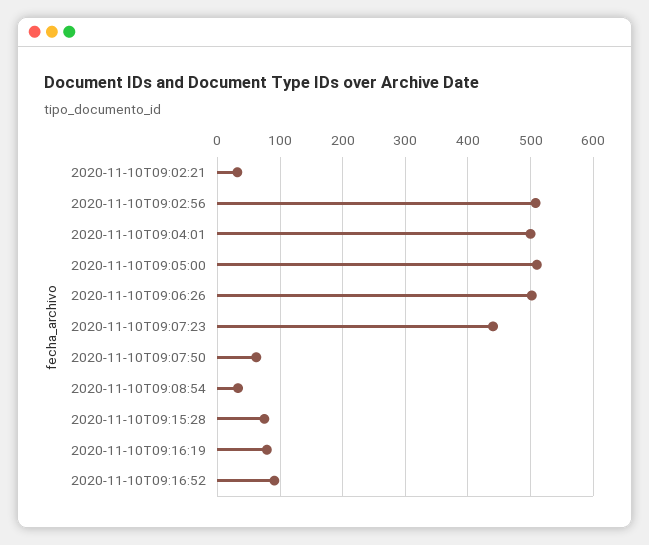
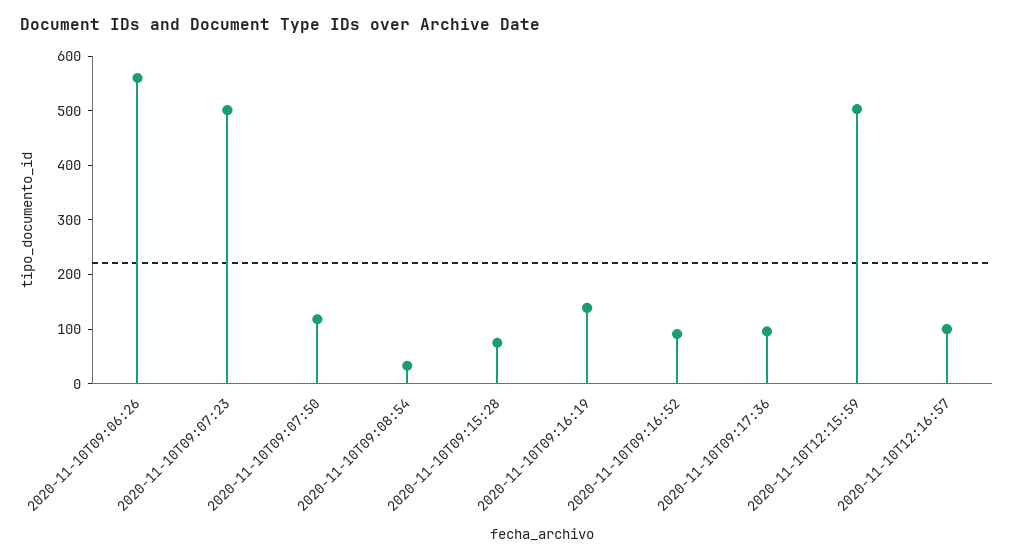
2020-11-10T09:02:21: 30 -> none
2020-11-10T09:02:56: 510 -> none
2020-11-10T09:04:01: 500 -> none
2020-11-10T09:05:00: 510 -> none
2020-11-10T09:06:26: 500 -> 560
2020-11-10T09:07:23: 440 -> 500
2020-11-10T09:07:50: 60 -> 120
2020-11-10T09:16:19: 80 -> 140
2020-11-10T09:17:36: none -> 100
2020-11-10T12:15:59: none -> 500
2020-11-10T12:16:57: none -> 100

